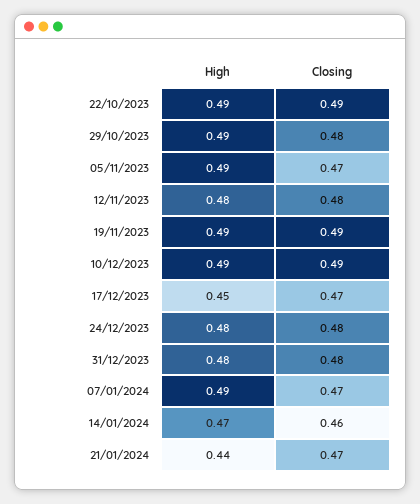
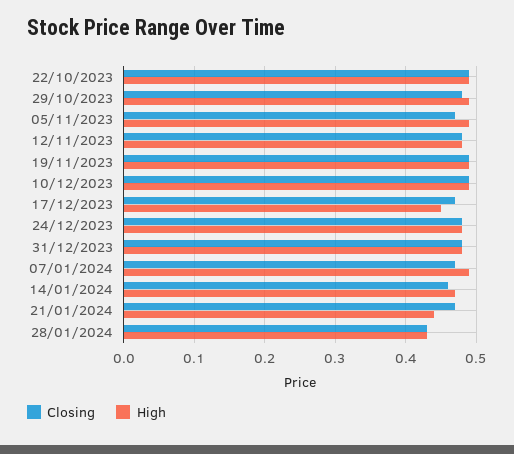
Closing, 28/01/2024: none -> 0.43
High, 28/01/2024: none -> 0.43

